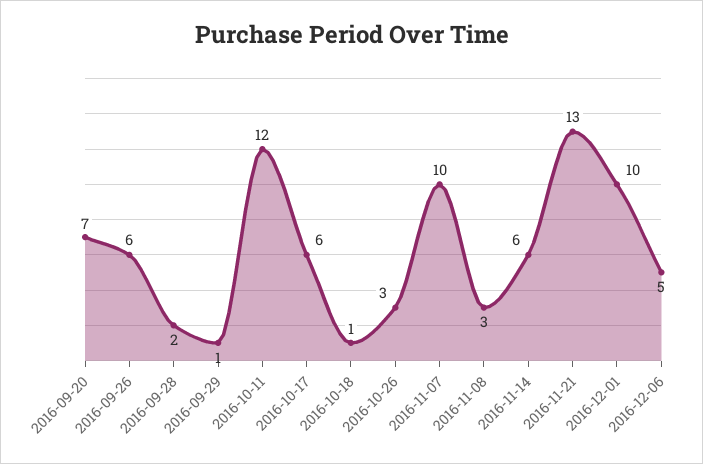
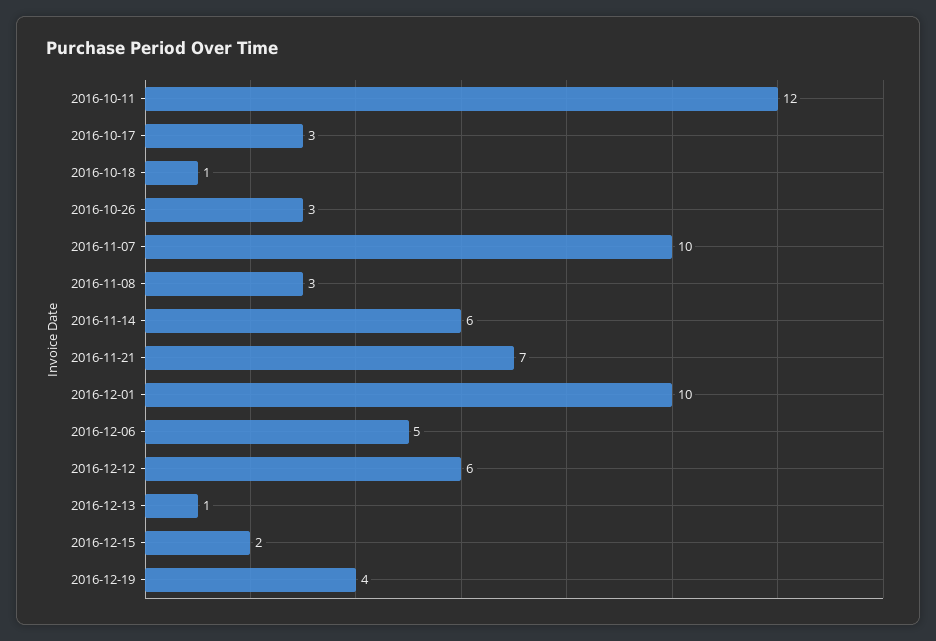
2016-09-20: 7 -> none
2016-09-26: 6 -> none
2016-09-28: 2 -> none
2016-09-29: 1 -> none
2016-10-17: 6 -> 3
2016-11-21: 13 -> 7
2016-12-12: none -> 6
2016-12-13: none -> 1
2016-12-15: none -> 2
2016-12-19: none -> 4

